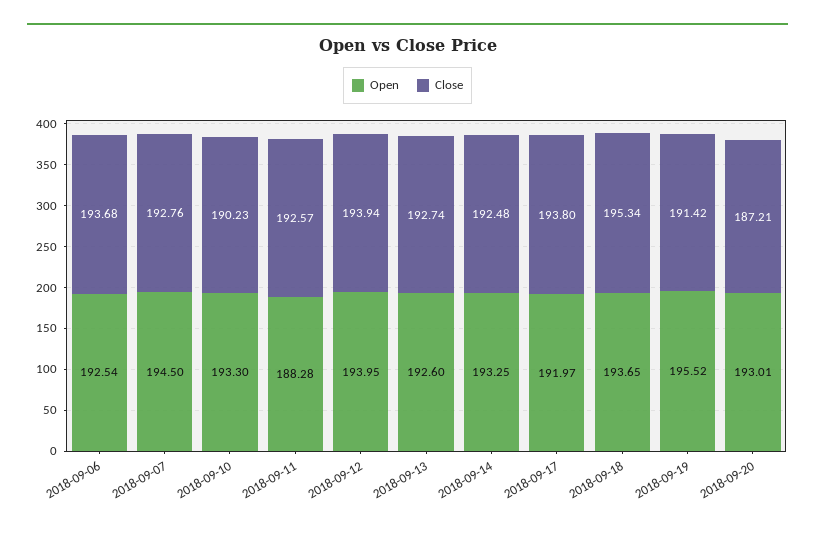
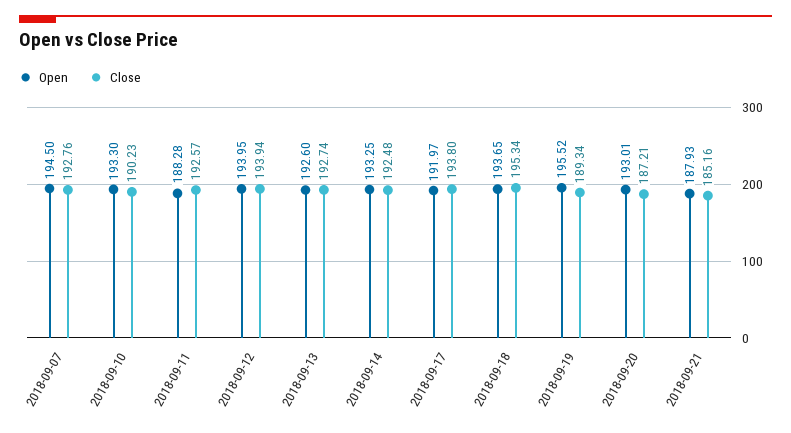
Open, 2018-09-06: 192.54 -> none
Close, 2018-09-06: 193.68 -> none
Close, 2018-09-19: 191.42 -> 189.34
Open, 2018-09-21: none -> 187.93
Close, 2018-09-21: none -> 185.16

